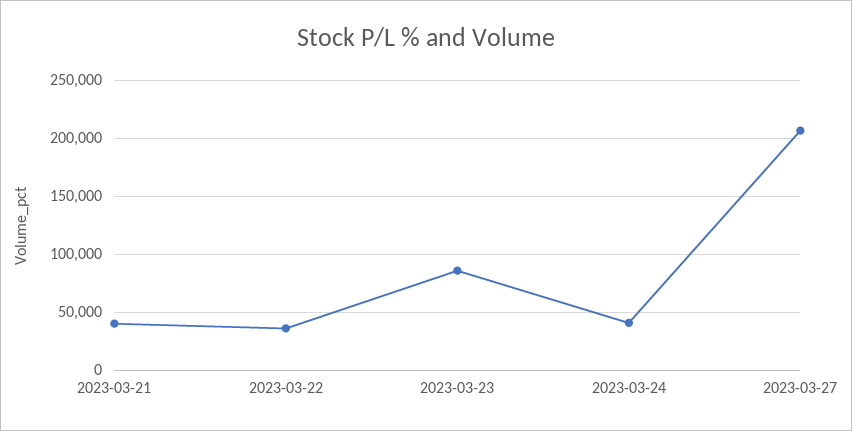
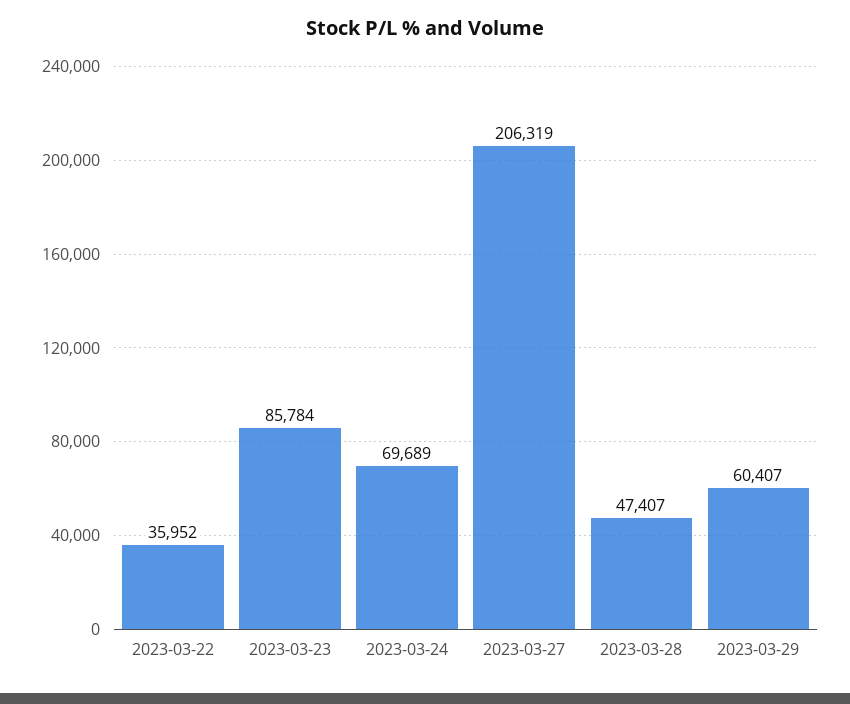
2023-03-21: 40000 -> none
2023-03-24: 40000 -> 69689
2023-03-28: none -> 47407
2023-03-29: none -> 60407

